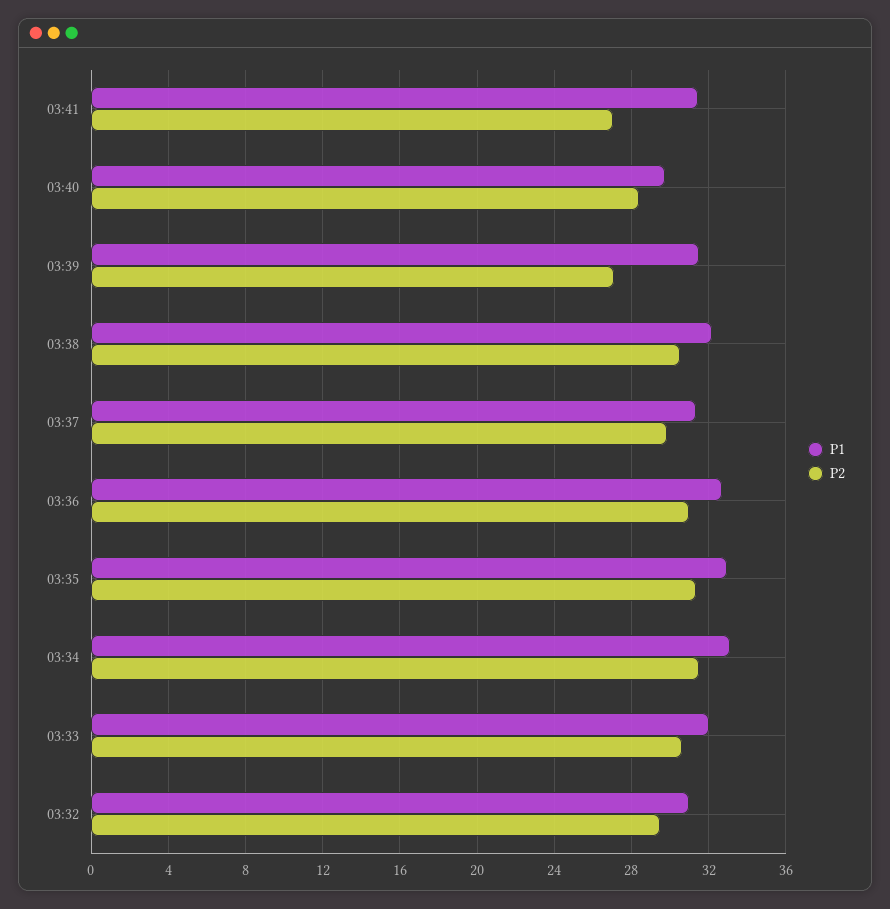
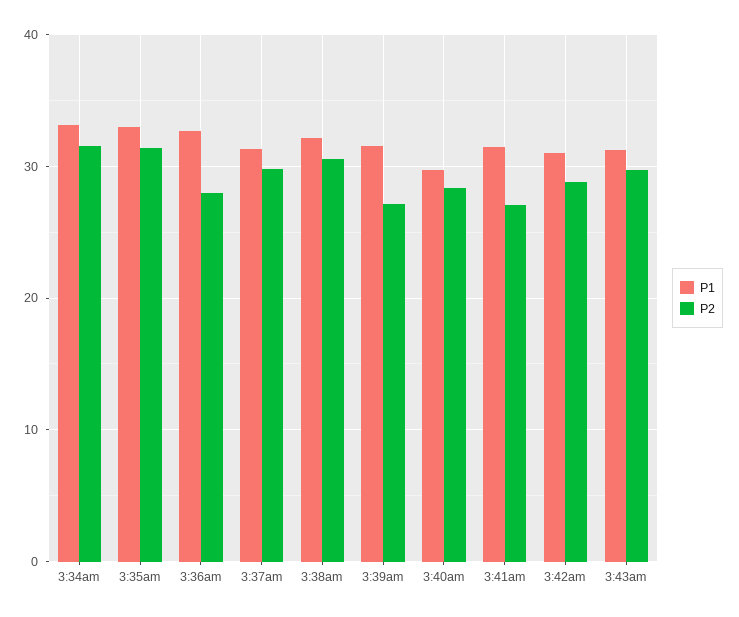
P2, 03:36: 31 -> 28
P1, 03:33: 32 -> none
P2, 03:33: 30.5 -> none
P1, 03:32: 31 -> none
P2, 03:32: 29.5 -> none
P1, 3:42am: none -> 31
P2, 3:42am: none -> 29
P1, 3:43am: none -> 31
P2, 3:43am: none -> 30

